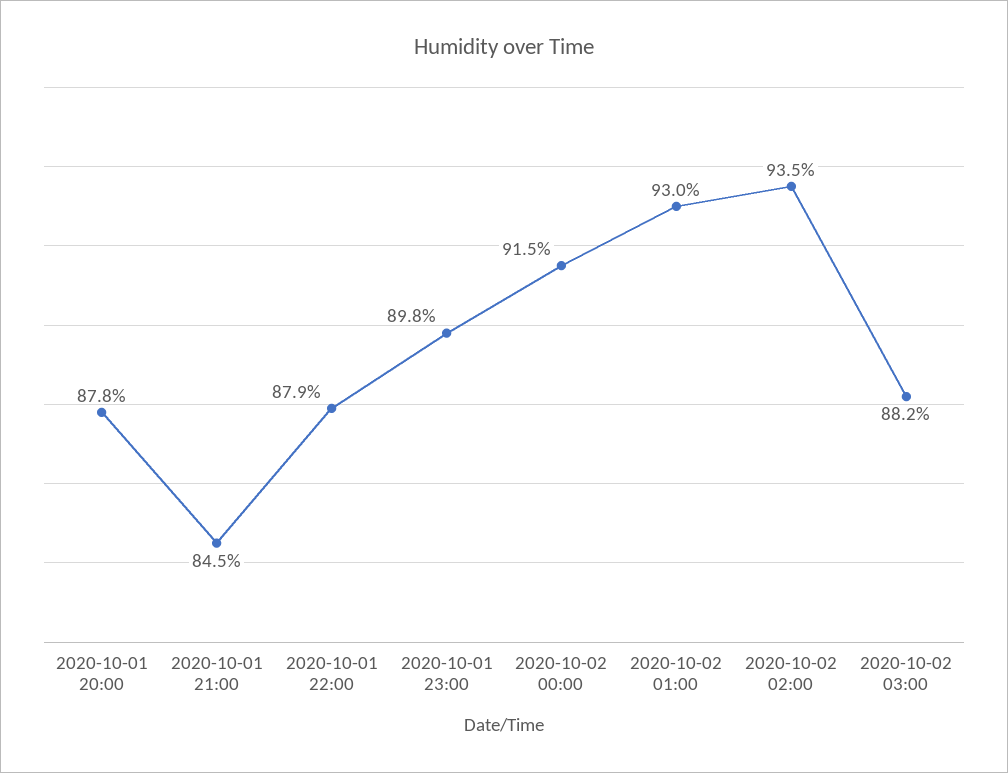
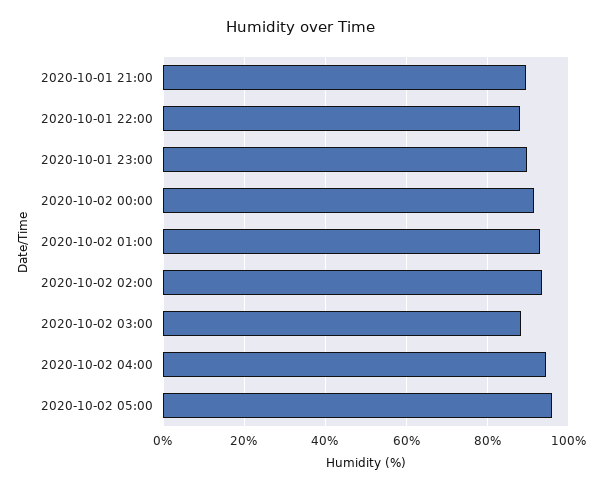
2020-10-01 20:00: 87.8 -> none
2020-10-01 21:00: 84.5 -> 90
2020-10-02 04:00: none -> 94
2020-10-02 05:00: none -> 96

